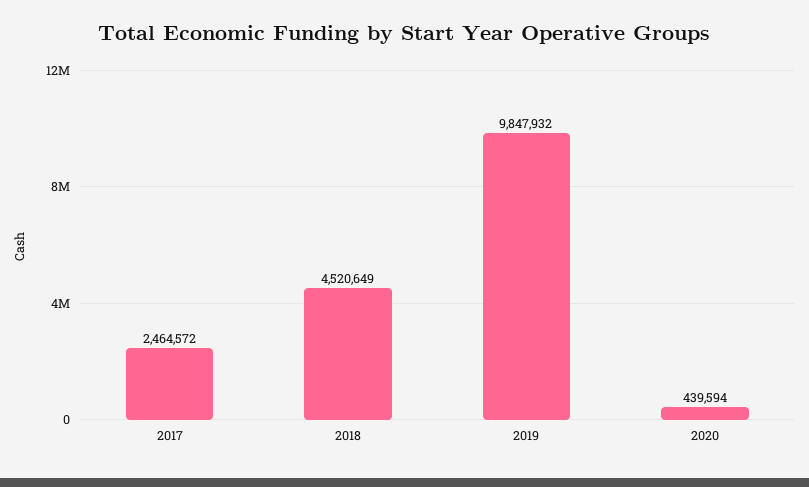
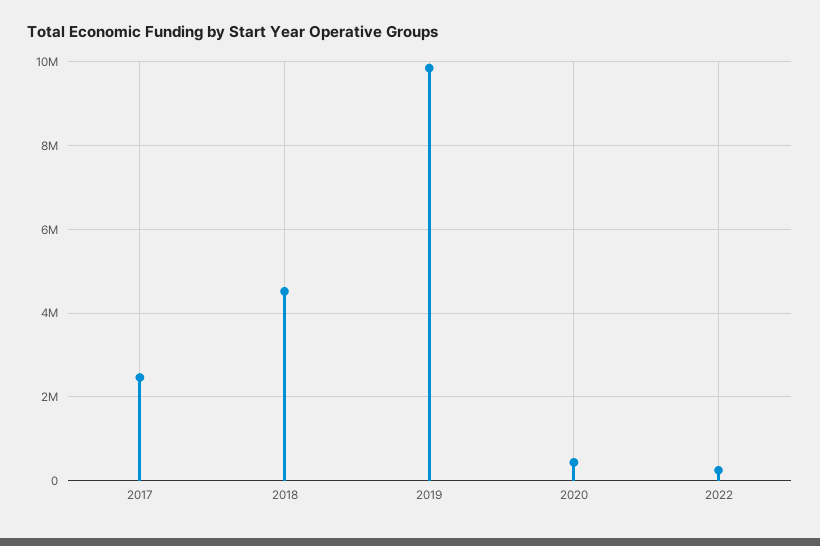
2022: none -> 200000

